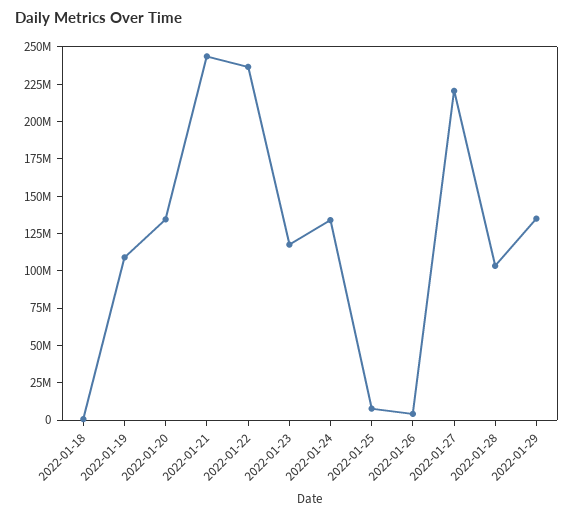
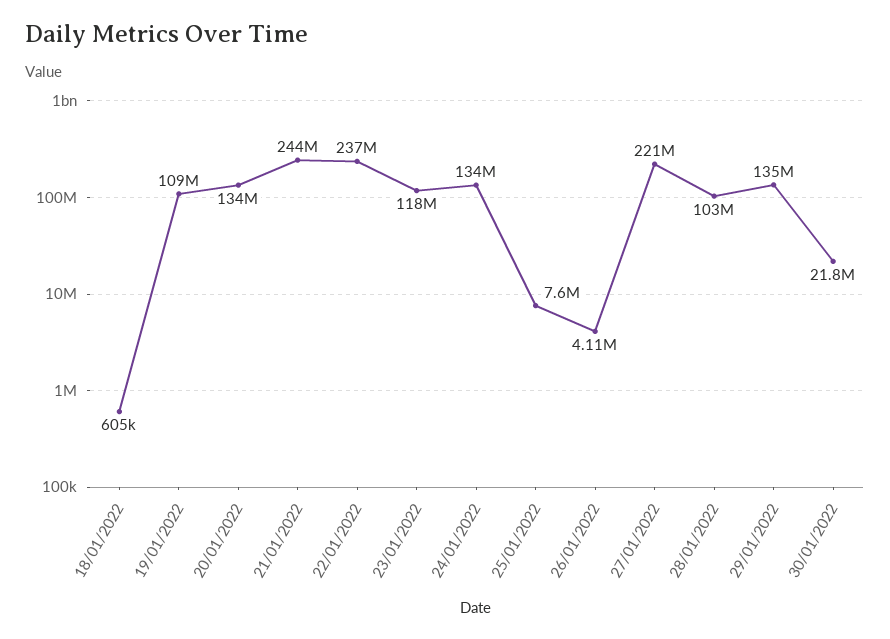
30/01/2022: none -> 21800000

